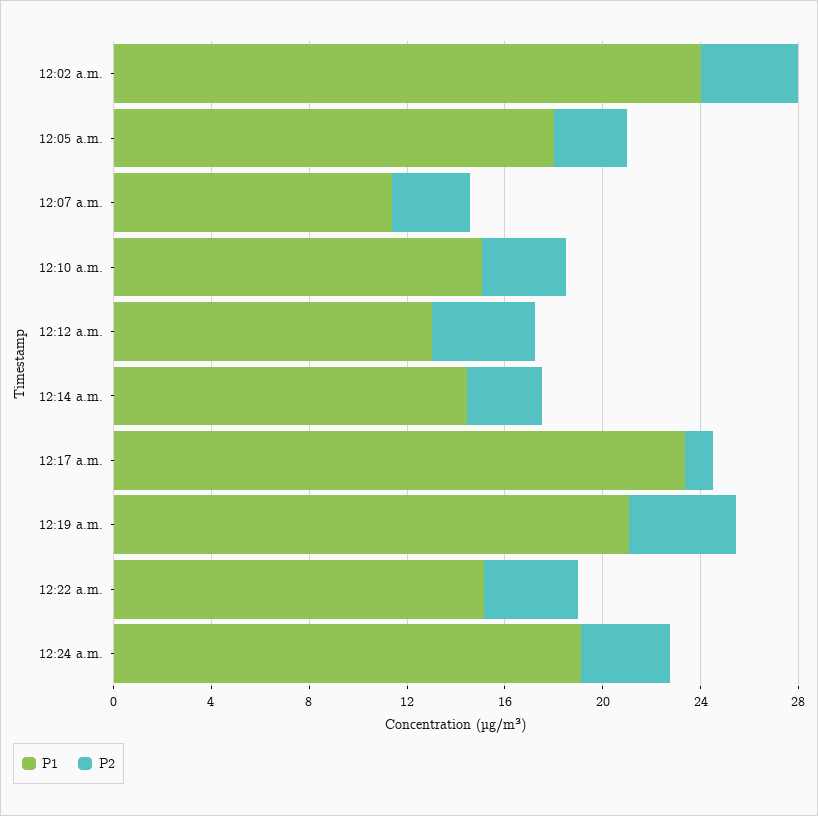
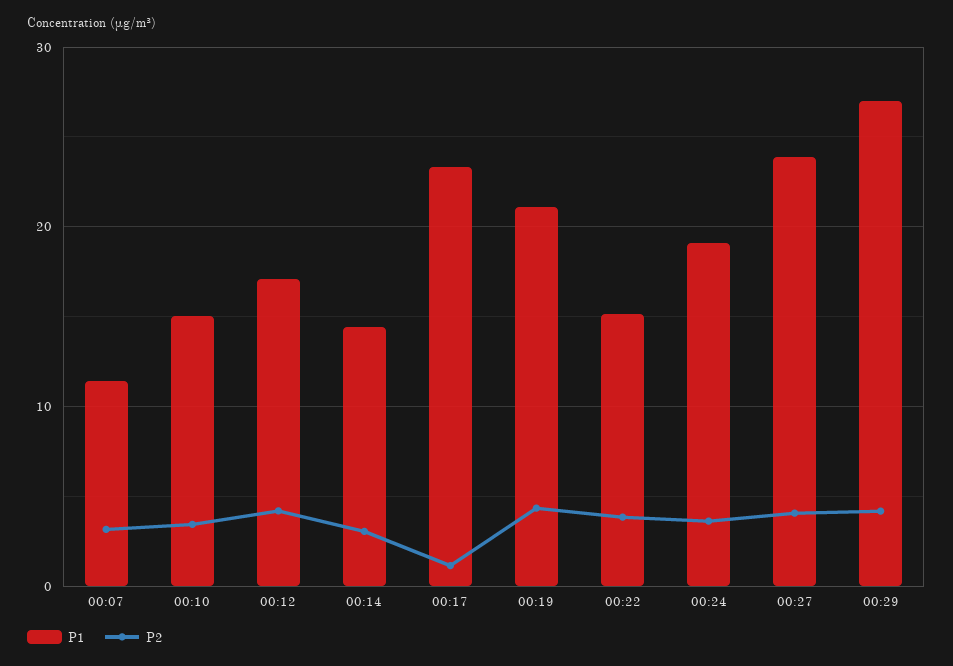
P1, 12:02 a.m.: 24 -> none
P2, 12:02 a.m.: 4 -> none
P1, 12:05 a.m.: 18 -> none
P2, 12:05 a.m.: 3 -> none
P1, 12:12 a.m.: 13 -> 17
P1, 00:27: none -> 24
P2, 00:27: none -> 4
P1, 00:29: none -> 27
P2, 00:29: none -> 4

